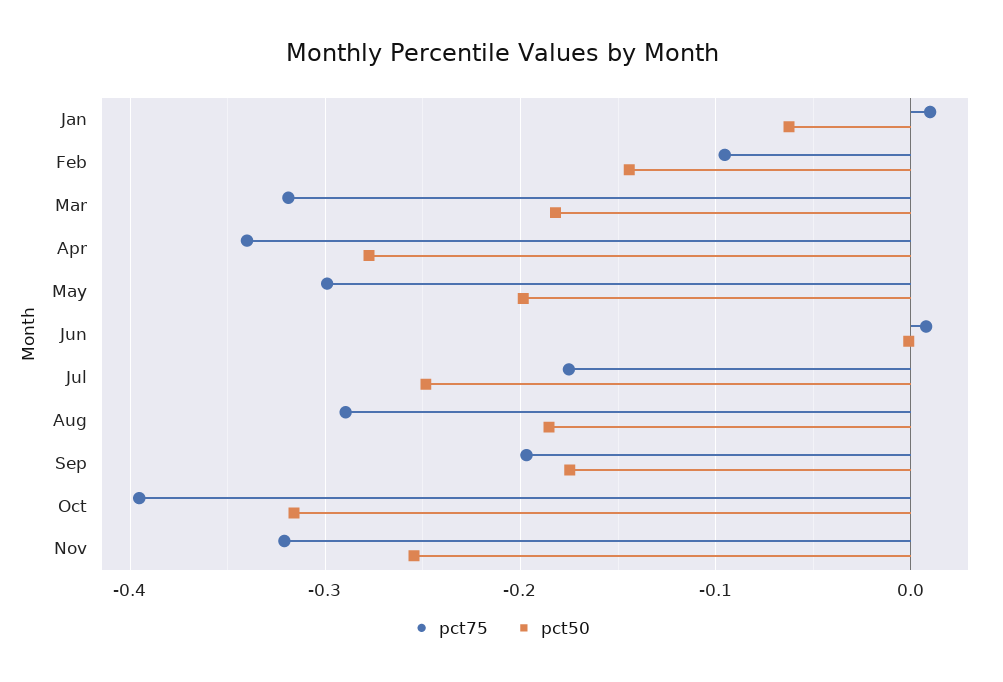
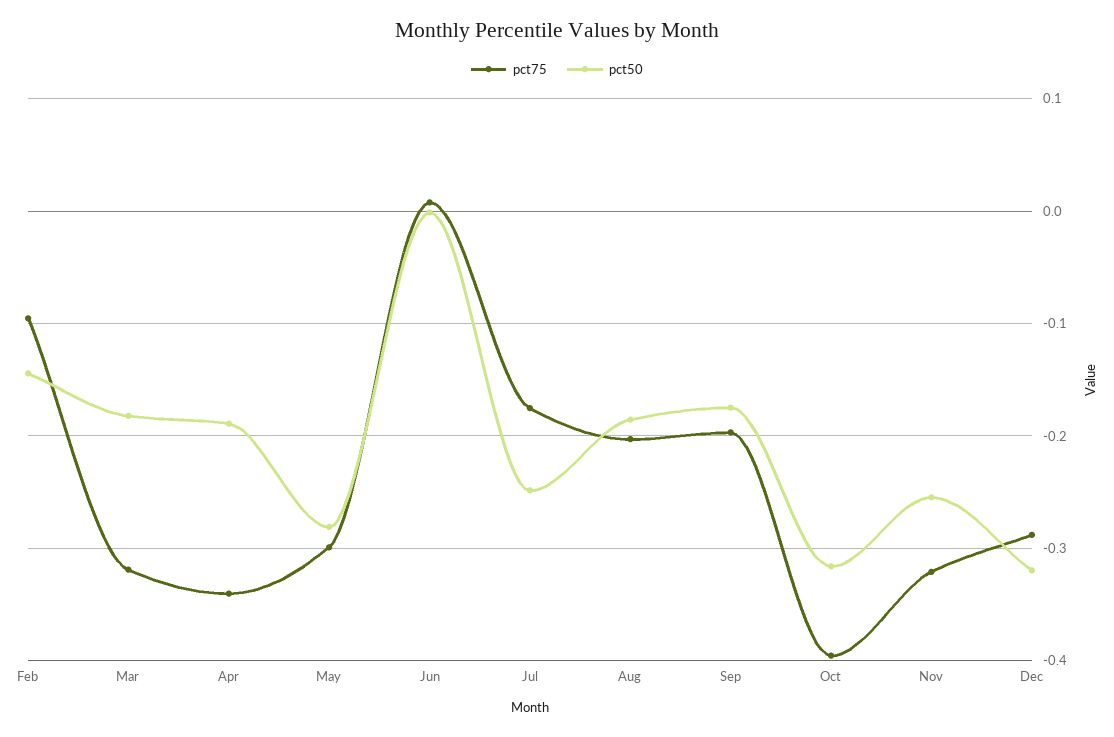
pct75, Jan: 0.01 -> none
pct50, Jan: -0.06 -> none
pct50, Apr: -0.28 -> -0.19
pct50, May: -0.2 -> -0.28
pct75, Aug: -0.29 -> -0.2
pct75, Dec: none -> -0.29
pct50, Dec: none -> -0.32

